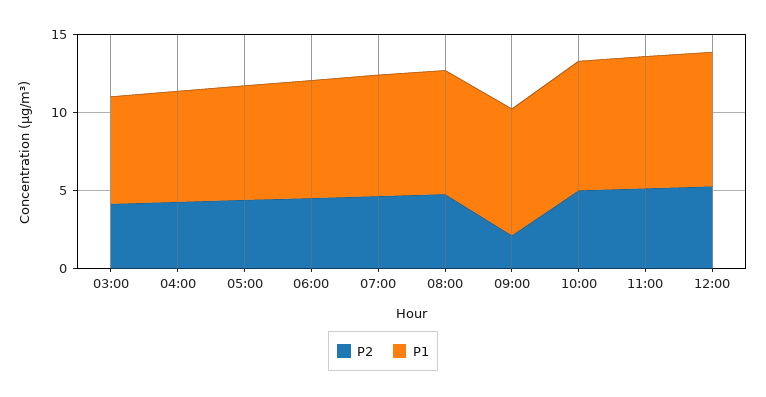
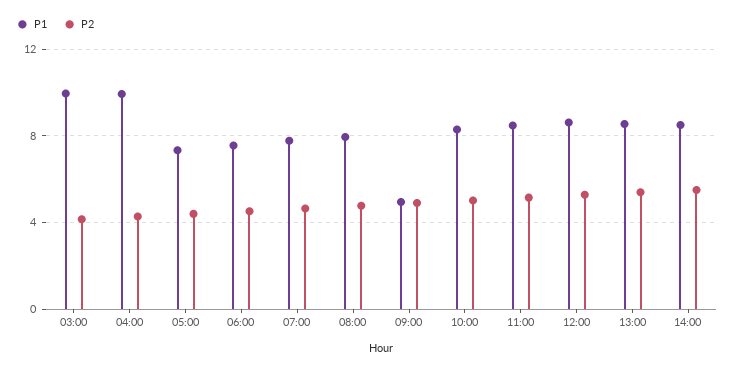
P1, 03:00: 7 -> 10
P1, 04:00: 7 -> 10
P2, 09:00: 2 -> 5
P1, 09:00: 8 -> 5
P1, 13:00: none -> 8.5
P2, 13:00: none -> 5.5
P1, 14:00: none -> 8.5
P2, 14:00: none -> 5.5

